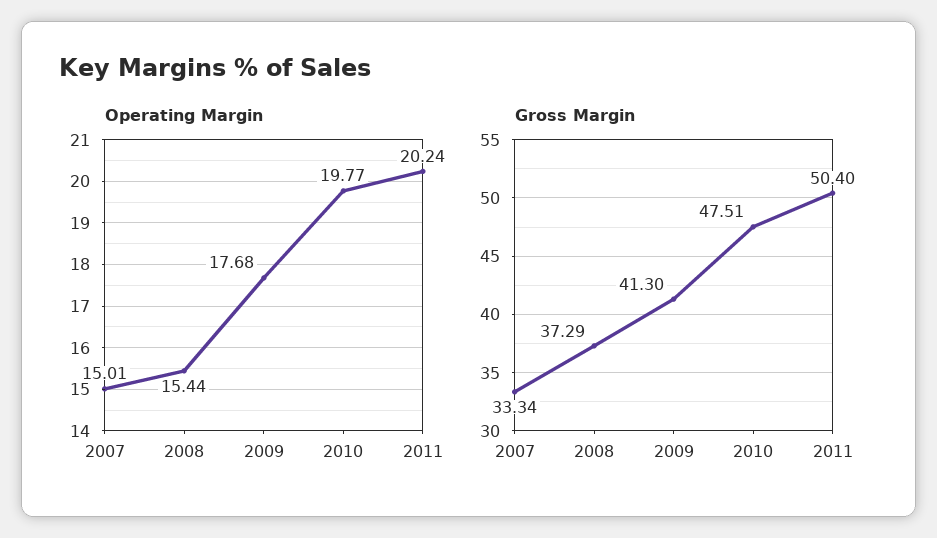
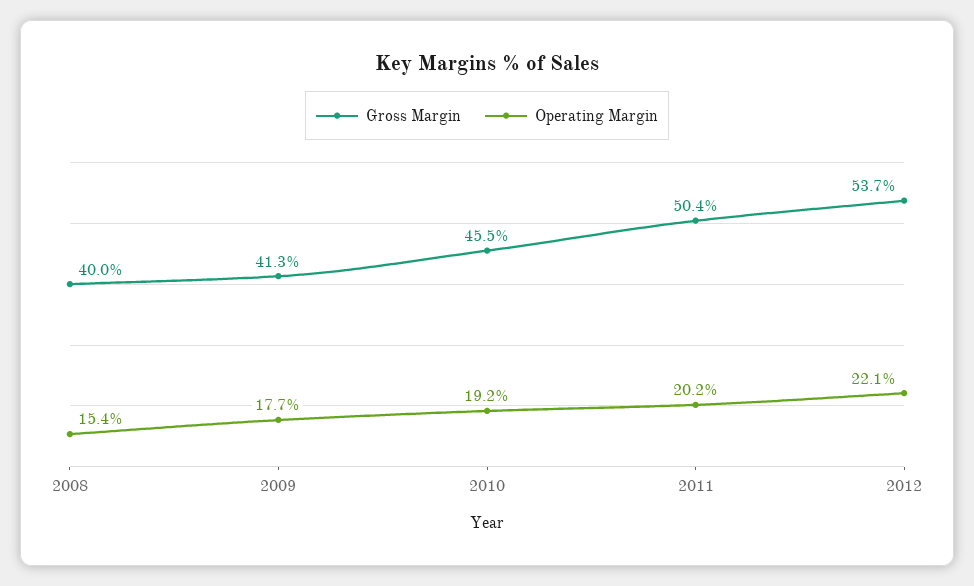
Operating Margin, 2007: 15.01 -> none
Operating Margin, 2010: 19.77 -> 19.2
Gross Margin, 2007: 33.34 -> none
Gross Margin, 2008: 37.29 -> 40
Gross Margin, 2010: 47.51 -> 45.5
Gross Margin, 2012: none -> 53.7
Operating Margin, 2012: none -> 22.1

